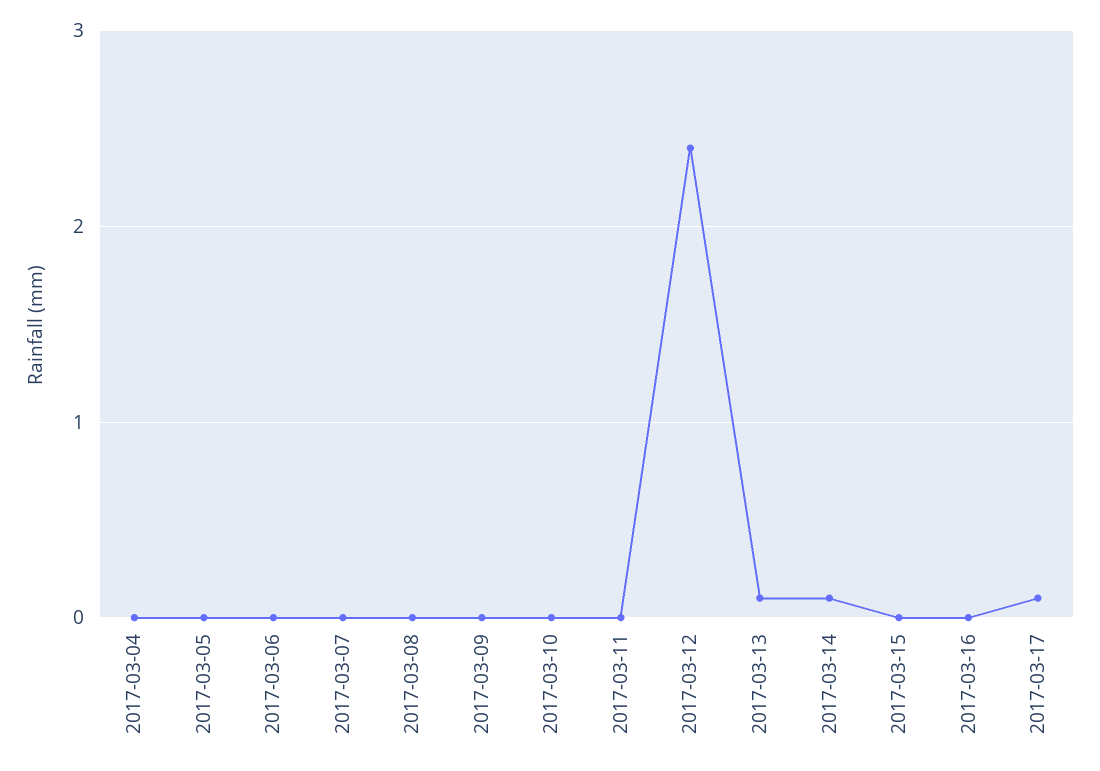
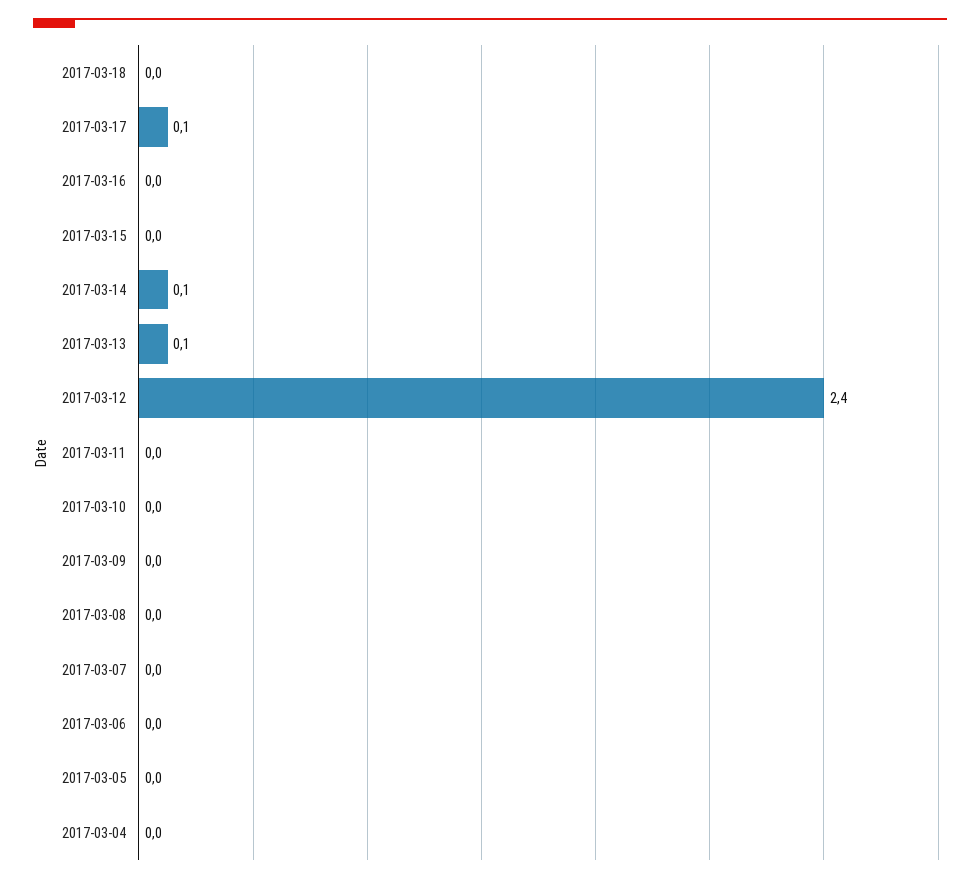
2017-03-18: none -> 0

